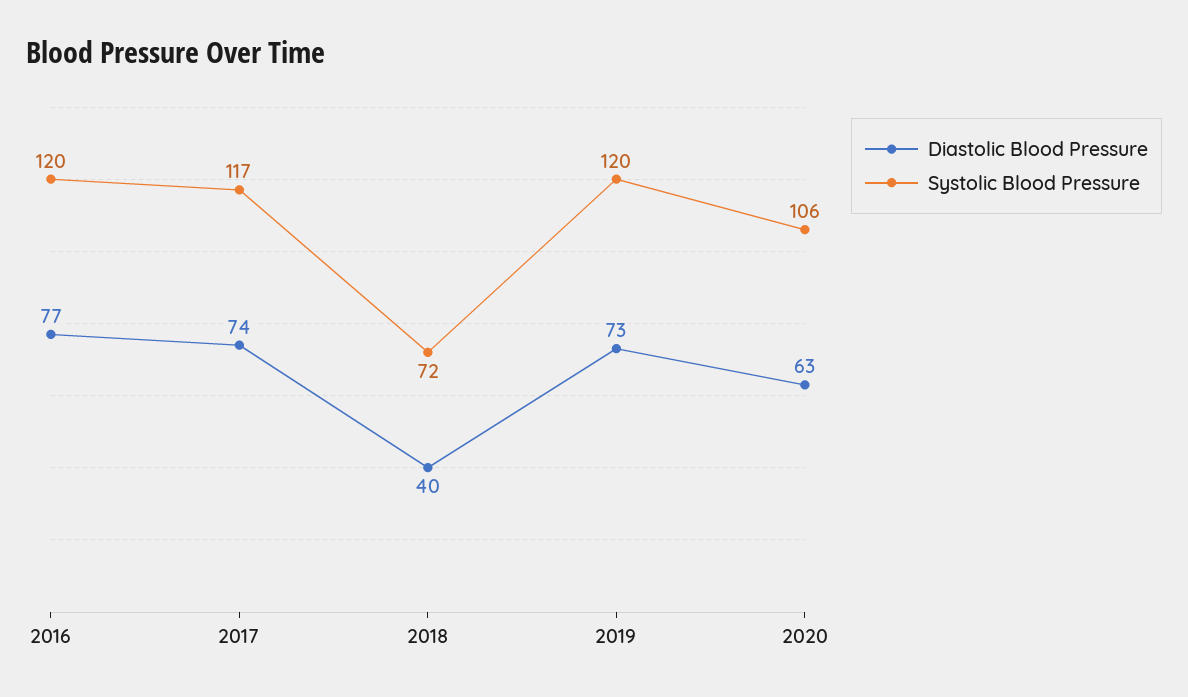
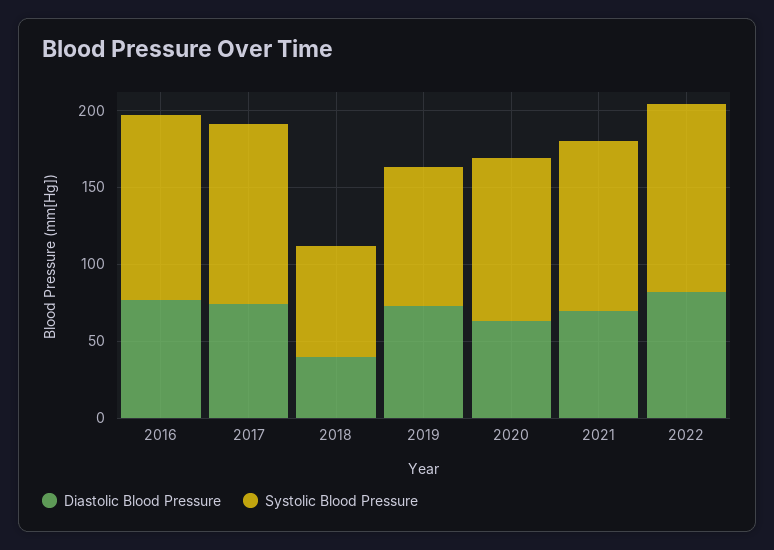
Systolic Blood Pressure, 2019: 120 -> 90
Diastolic Blood Pressure, 2021: none -> 70
Systolic Blood Pressure, 2021: none -> 110
Diastolic Blood Pressure, 2022: none -> 80
Systolic Blood Pressure, 2022: none -> 120

